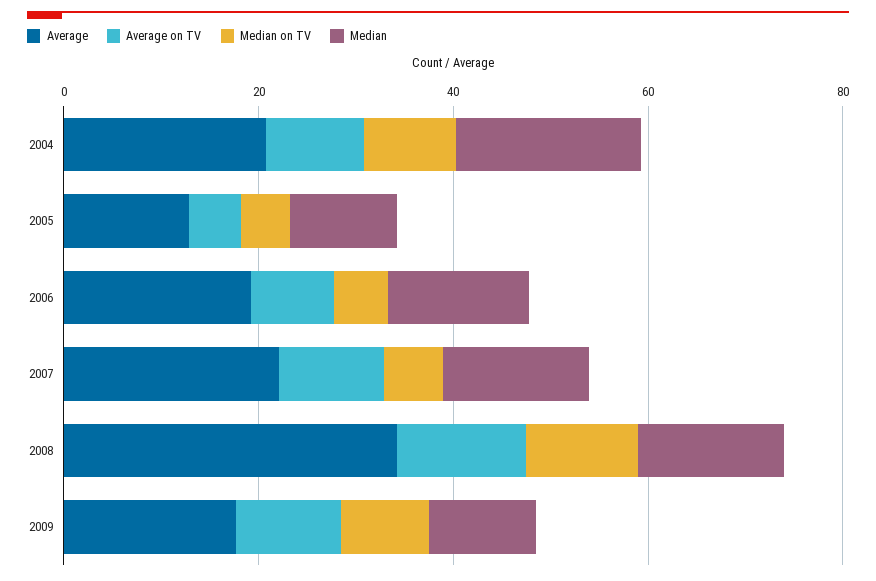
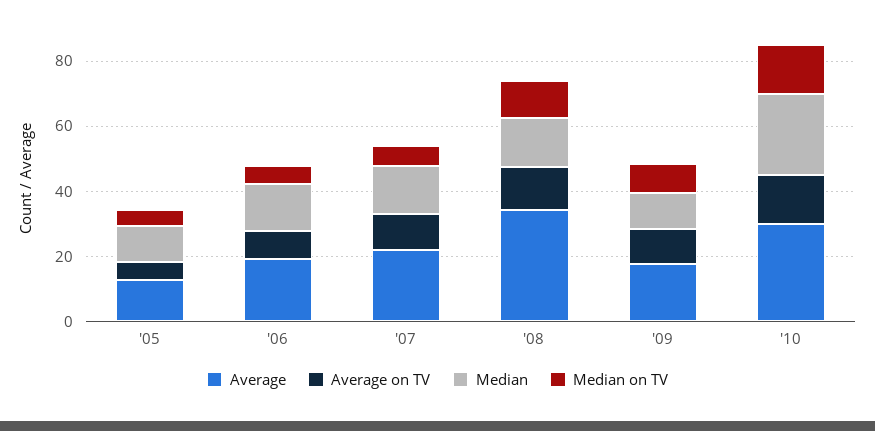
Average, 2004: 20 -> none
Average on TV, 2004: 10 -> none
Median on TV, 2004: 10 -> none
Median, 2004: 20 -> none
Average, '10: none -> 30
Average on TV, '10: none -> 15
Median, '10: none -> 25
Median on TV, '10: none -> 15

